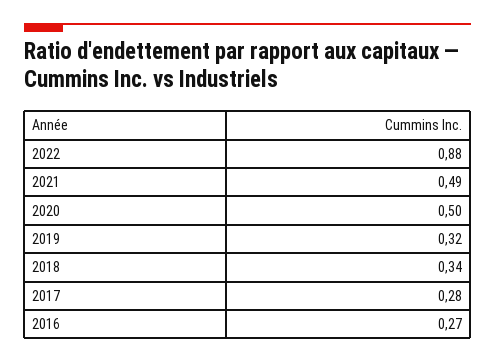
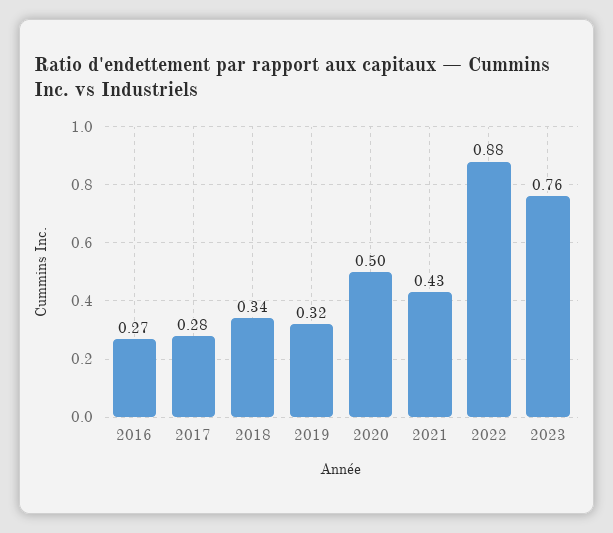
2021: 0.49 -> 0.43
2023: none -> 0.76

